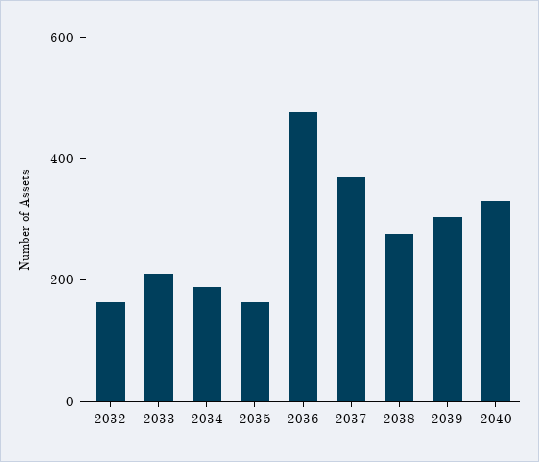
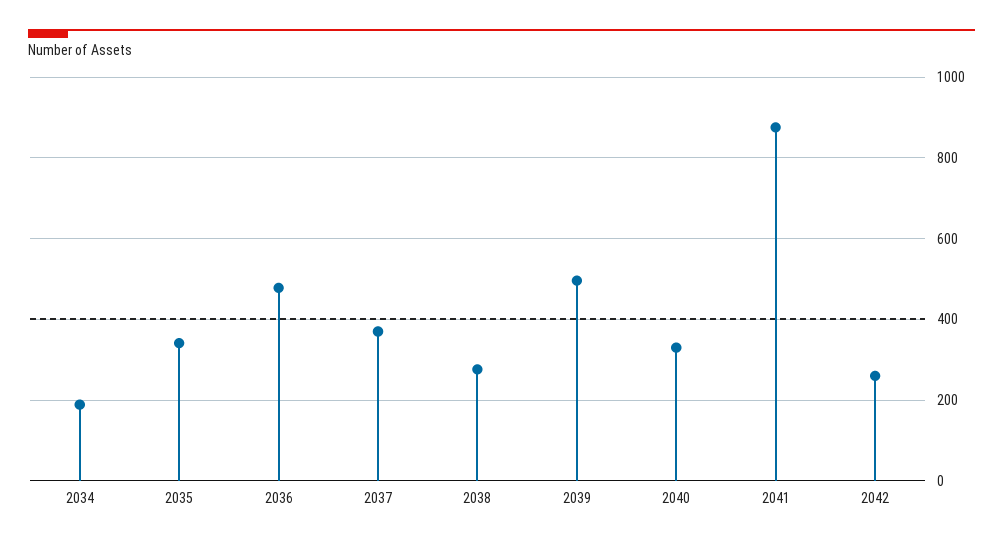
2032: 150 -> none
2033: 200 -> none
2035: 150 -> 340
2039: 300 -> 500
2041: none -> 880
2042: none -> 260

